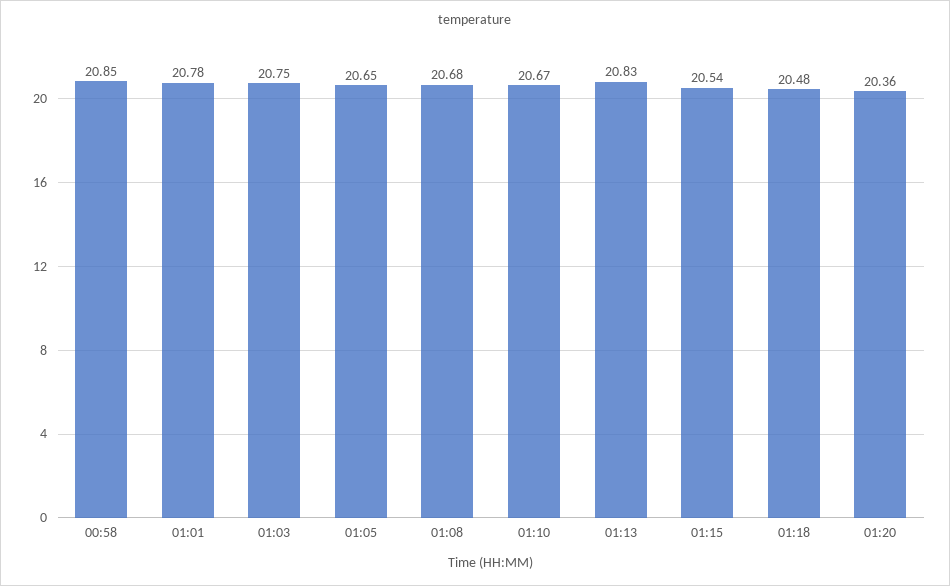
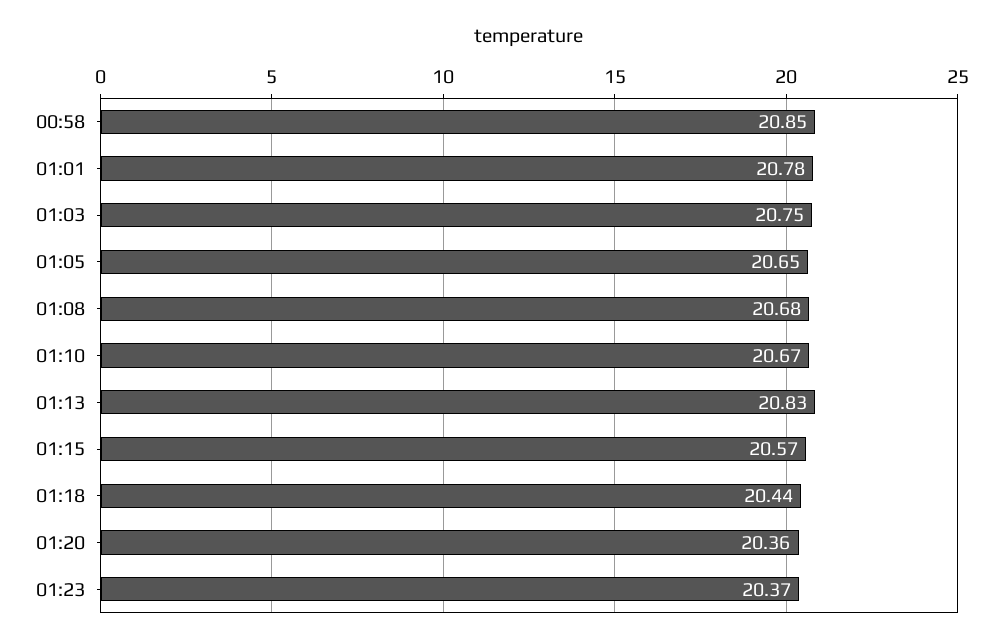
01:15: 20.54 -> 20.57
01:18: 20.48 -> 20.44
01:23: none -> 20.37

